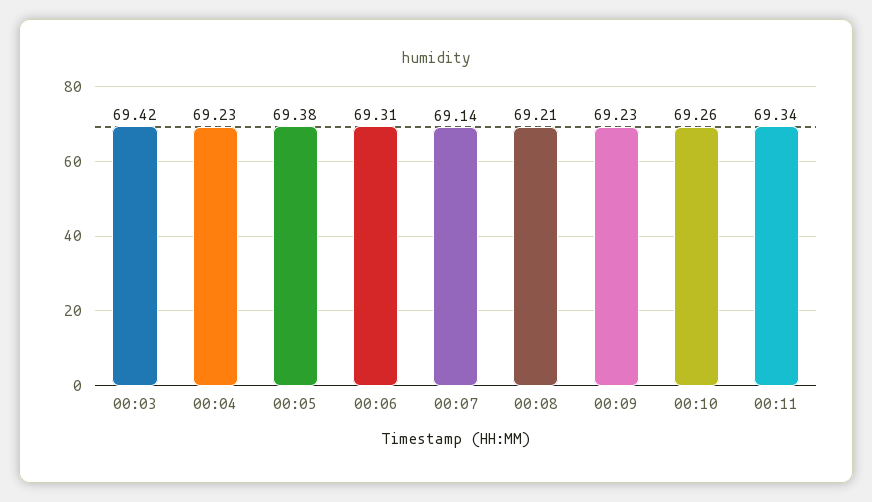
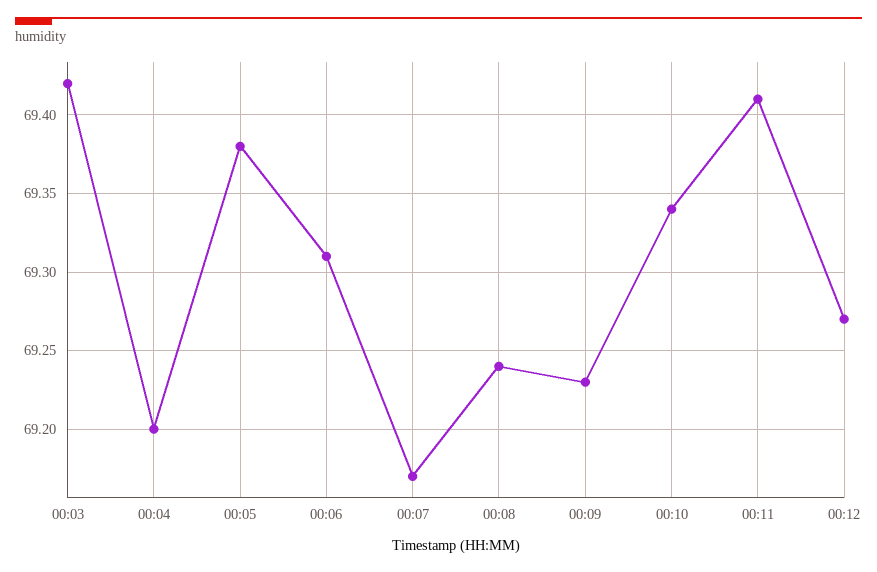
00:04: 69.23 -> 69.2
00:07: 69.14 -> 69.17
00:08: 69.21 -> 69.24
00:10: 69.26 -> 69.34
00:11: 69.34 -> 69.41
00:12: none -> 69.27

